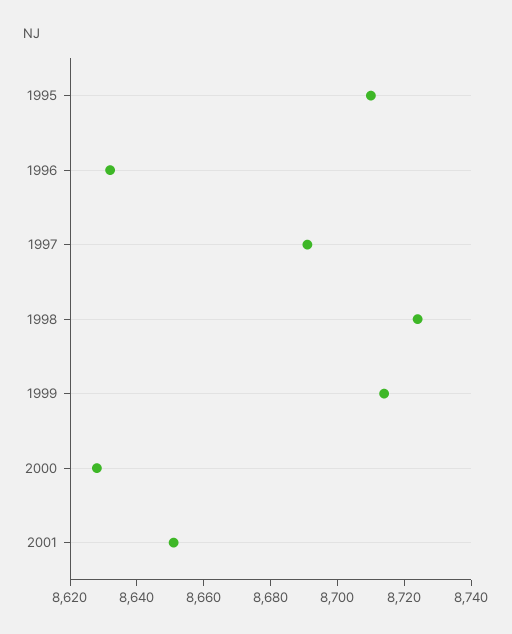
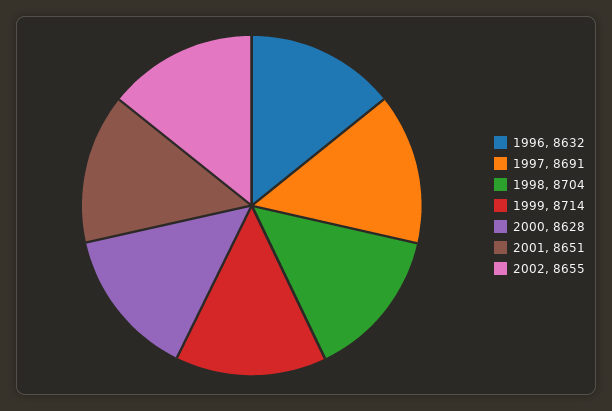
1995: 8710 -> none
1998: 8725 -> 8704
2002: none -> 8655

